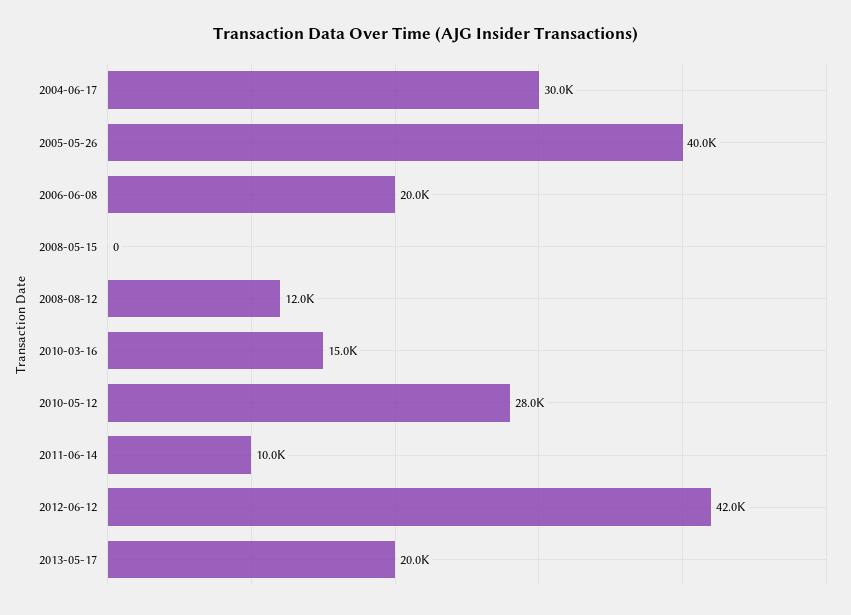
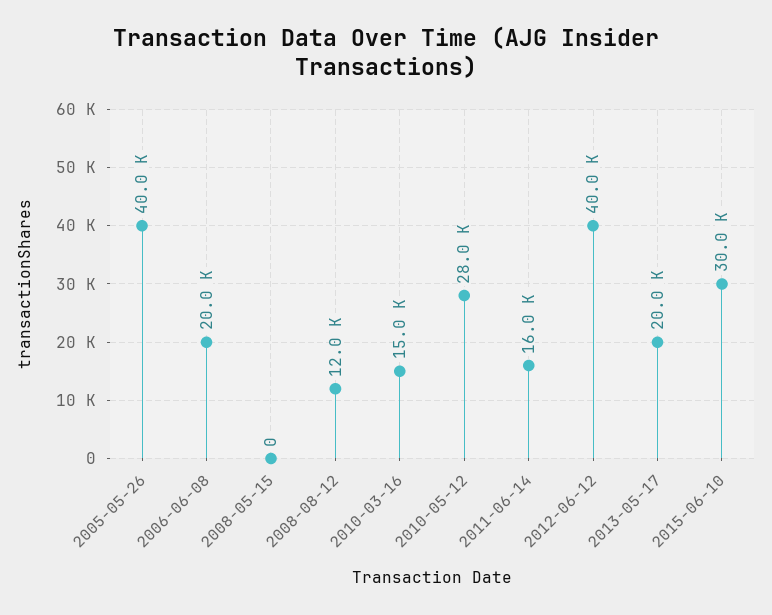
2004-06-17: 30000 -> none
2011-06-14: 10000 -> 16000
2012-06-12: 42000 -> 40000
2015-06-10: none -> 30000

